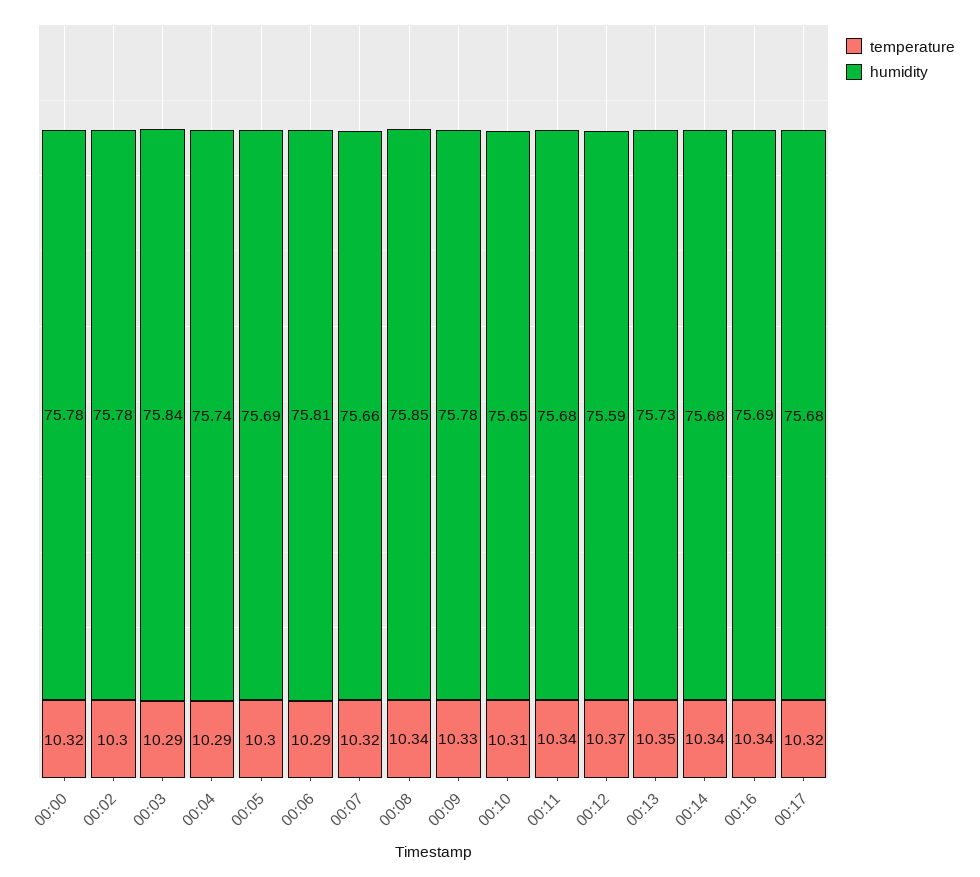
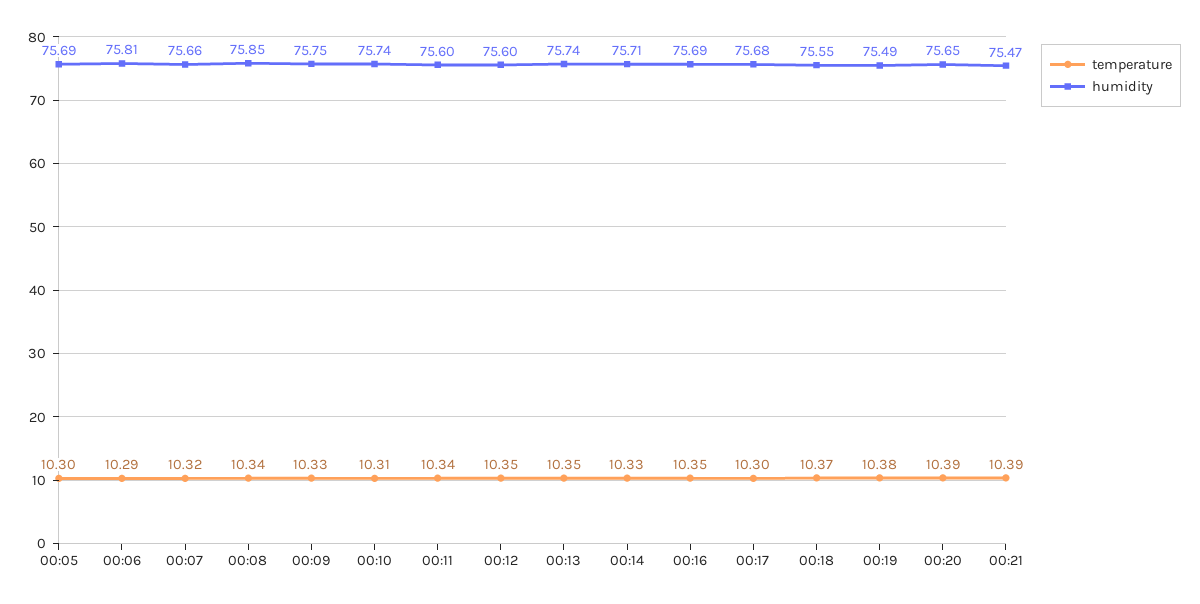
temperature, 00:00: 10.32 -> none
humidity, 00:00: 75.78 -> none
temperature, 00:02: 10.3 -> none
humidity, 00:02: 75.78 -> none
temperature, 00:03: 10.29 -> none
humidity, 00:03: 75.84 -> none
temperature, 00:04: 10.29 -> none
humidity, 00:04: 75.74 -> none
humidity, 00:09: 75.78 -> 75.75
humidity, 00:10: 75.65 -> 75.74
humidity, 00:11: 75.68 -> 75.6
temperature, 00:12: 10.37 -> 10.35
humidity, 00:12: 75.59 -> 75.6
humidity, 00:13: 75.73 -> 75.74
temperature, 00:14: 10.34 -> 10.33
humidity, 00:14: 75.68 -> 75.71
temperature, 00:16: 10.34 -> 10.35
temperature, 00:17: 10.32 -> 10.3
temperature, 00:18: none -> 10.37
humidity, 00:18: none -> 75.55
temperature, 00:19: none -> 10.38
humidity, 00:19: none -> 75.49
temperature, 00:20: none -> 10.39
humidity, 00:20: none -> 75.65
temperature, 00:21: none -> 10.39
humidity, 00:21: none -> 75.47

